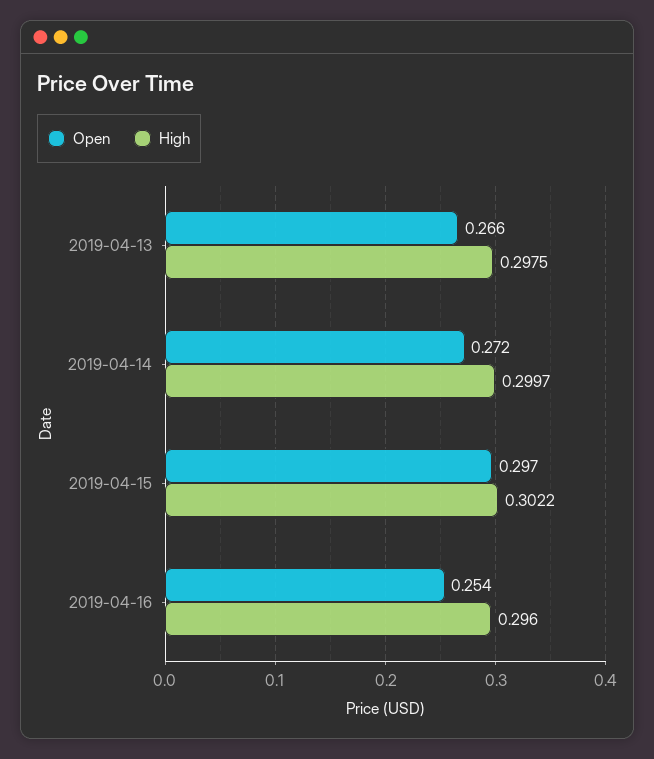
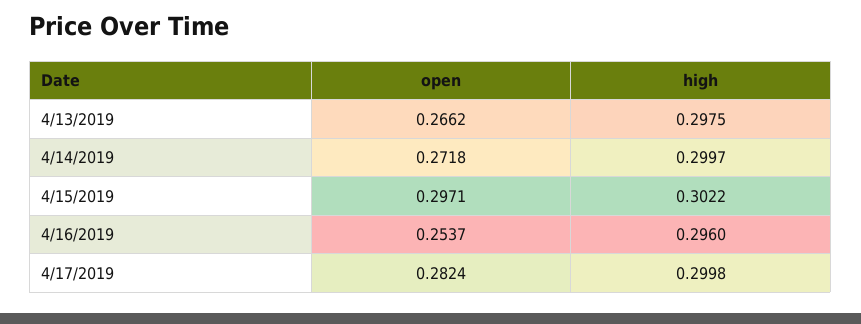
Open, 4/17/2019: none -> 0.2824
High, 4/17/2019: none -> 0.2998

